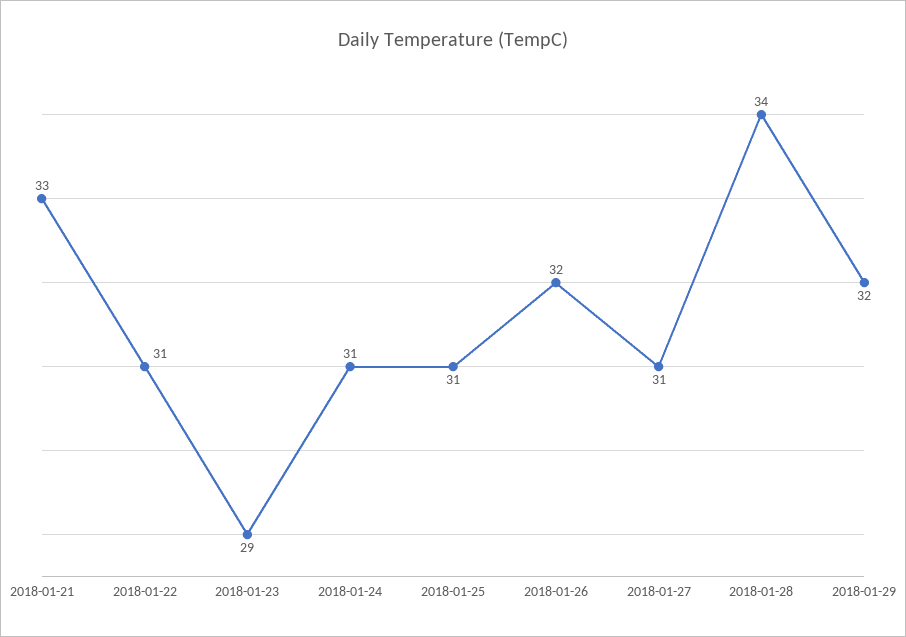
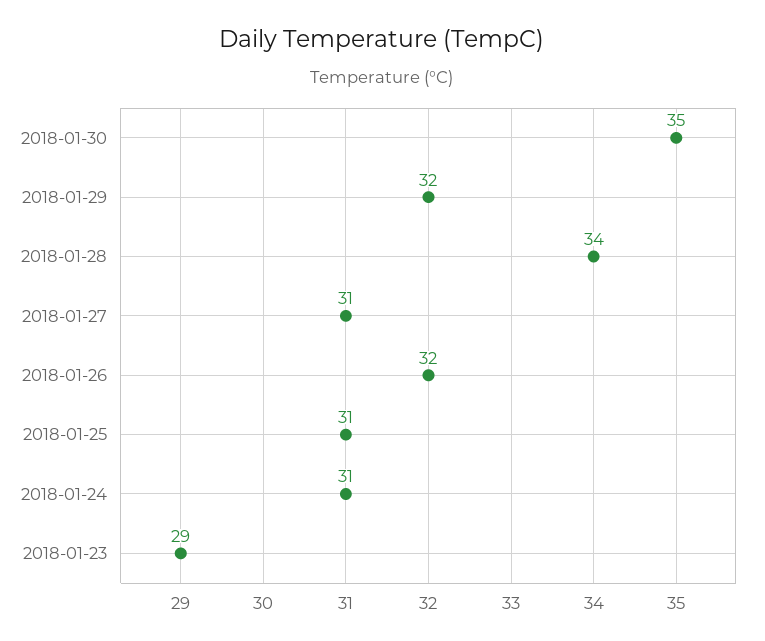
2018-01-21: 33 -> none
2018-01-22: 31 -> none
2018-01-30: none -> 35

